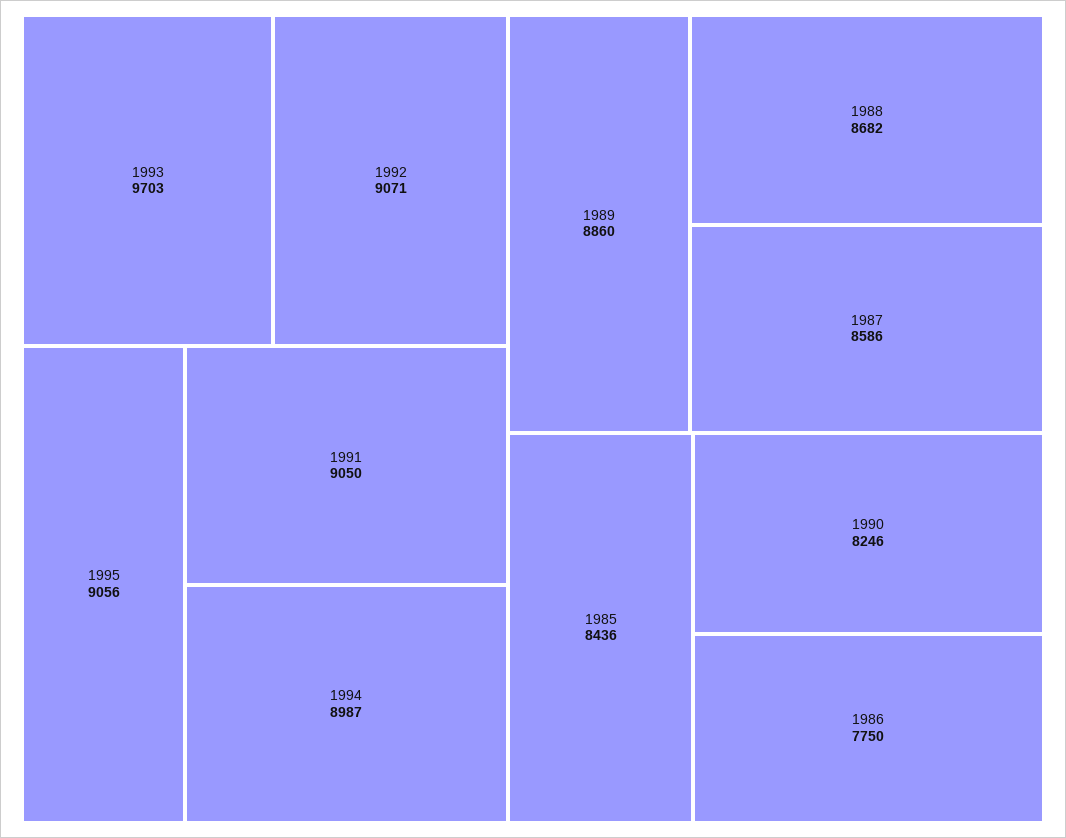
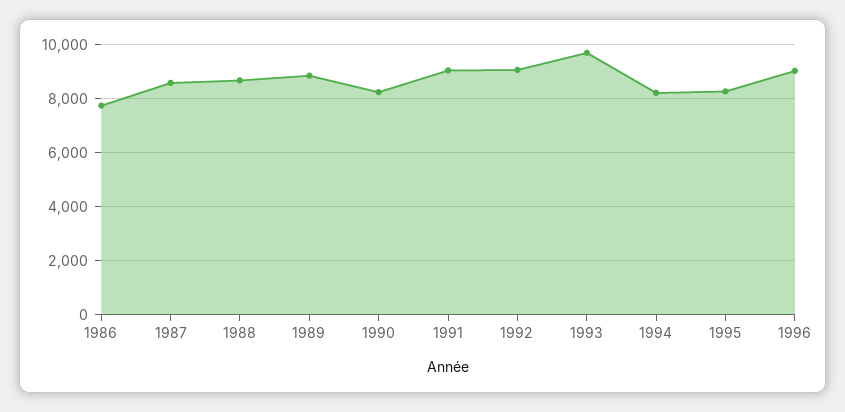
1995: 9056 -> 8250
1994: 8987 -> 8250
1985: 8436 -> none
1996: none -> 9000

